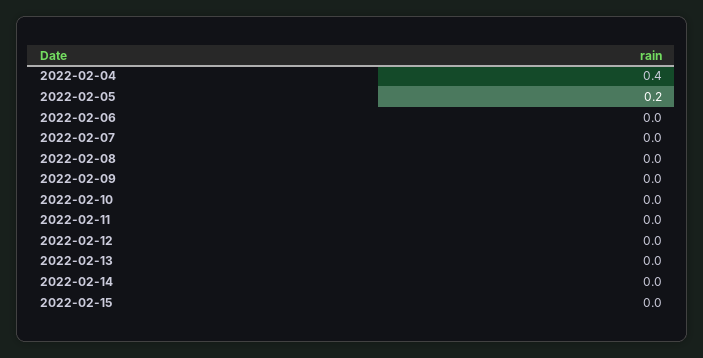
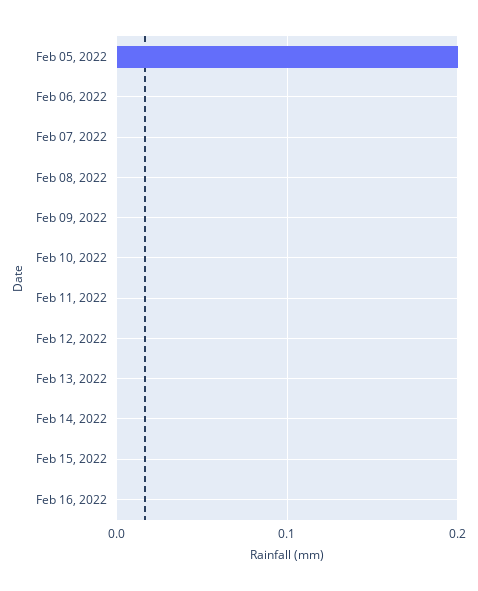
2022-02-04: 0.4 -> none
Feb 16, 2022: none -> 0

